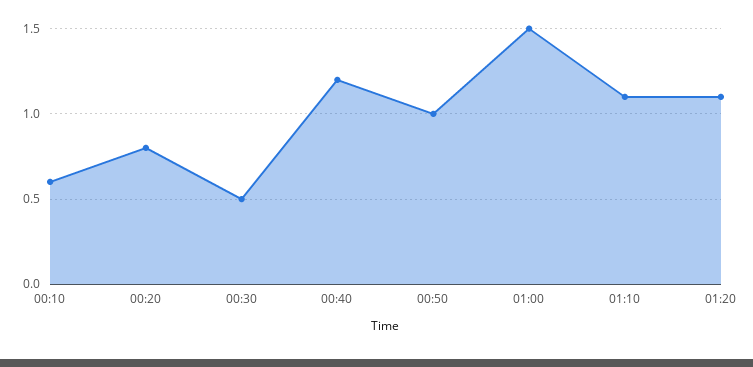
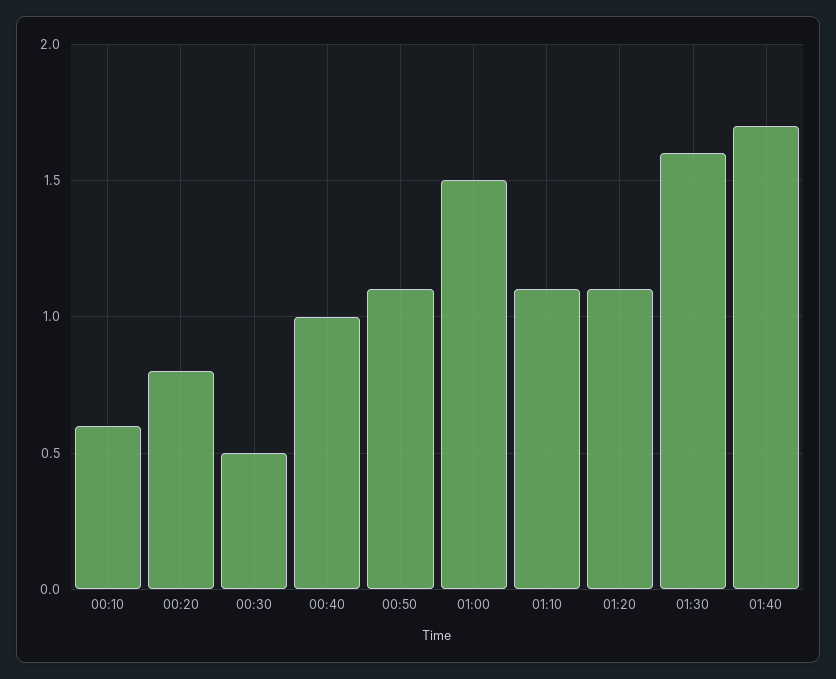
00:40: 1.2 -> 1
00:50: 1 -> 1.1
01:30: none -> 1.6
01:40: none -> 1.7

